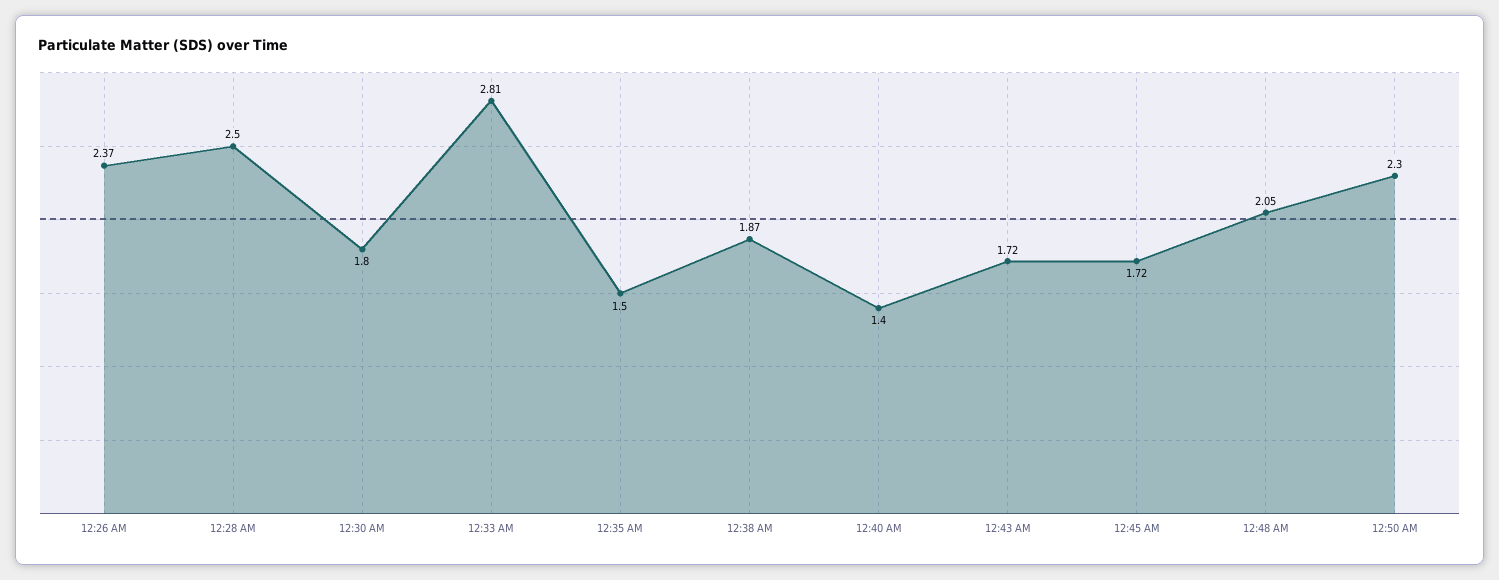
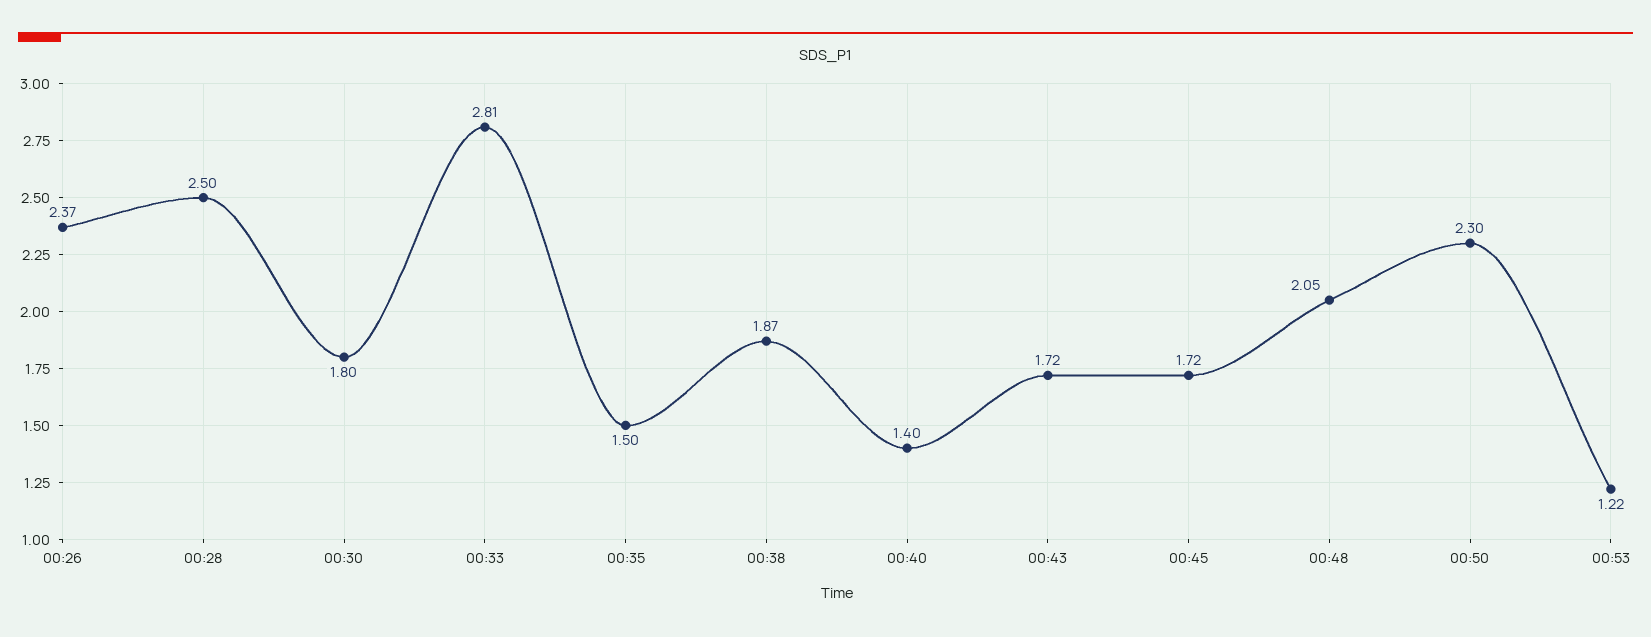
00:53: none -> 1.22

